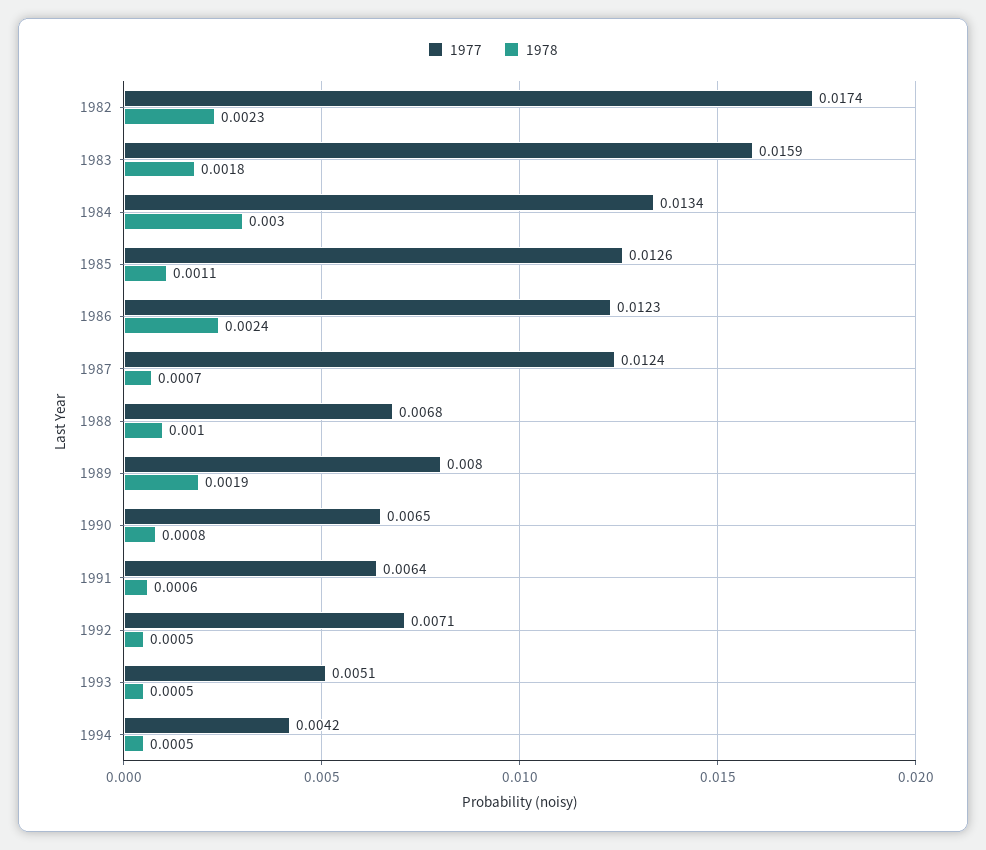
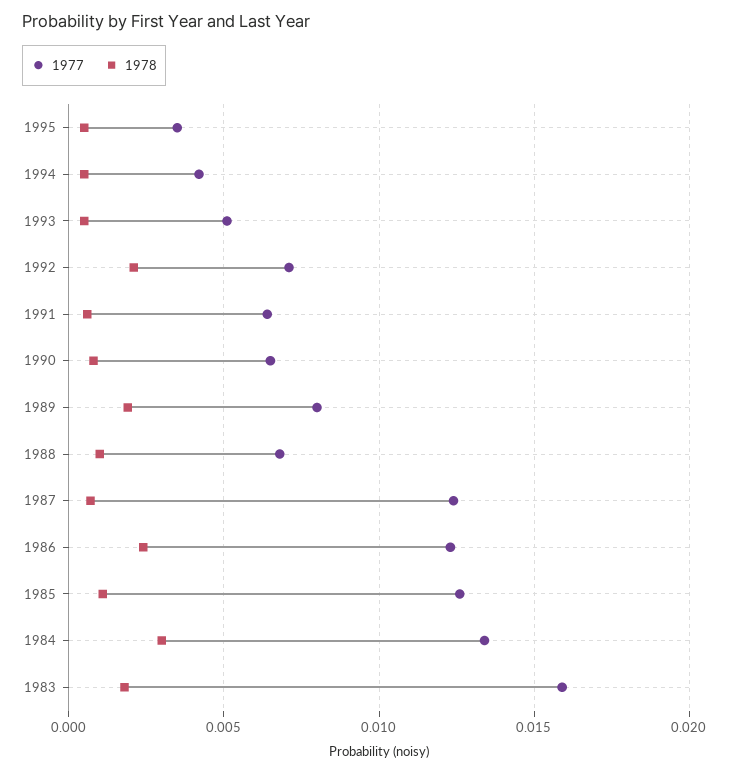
1977, 1982: 0.0174 -> none
1978, 1982: 0.0023 -> none
1978, 1992: 0.0005 -> 0.002
1977, 1995: none -> 0.0035
1978, 1995: none -> 0.0005

